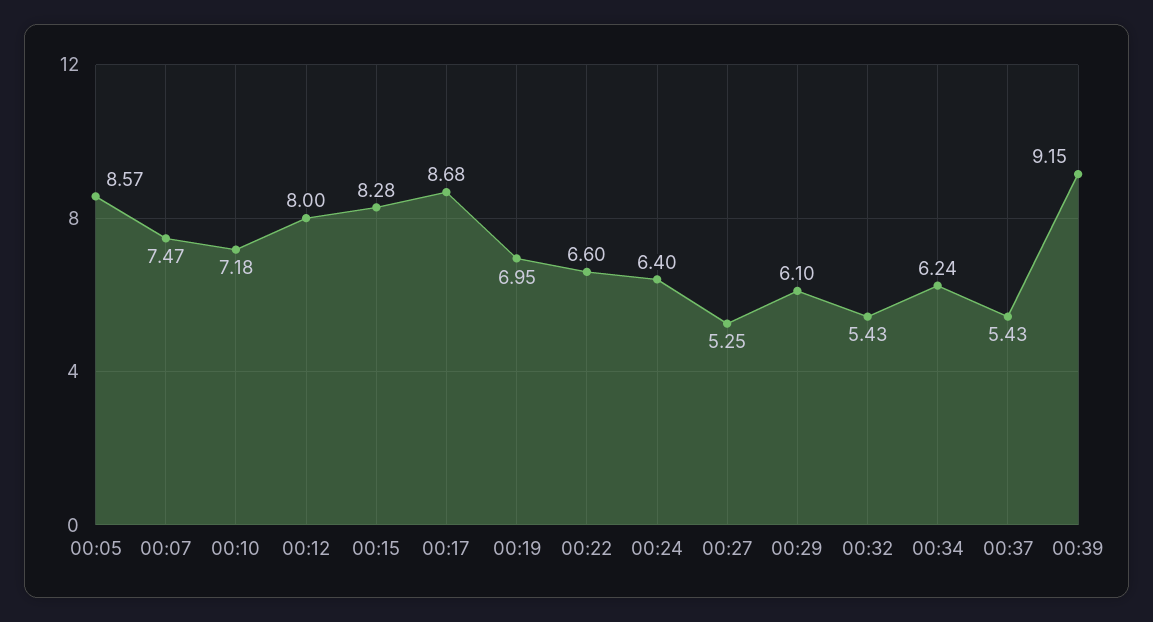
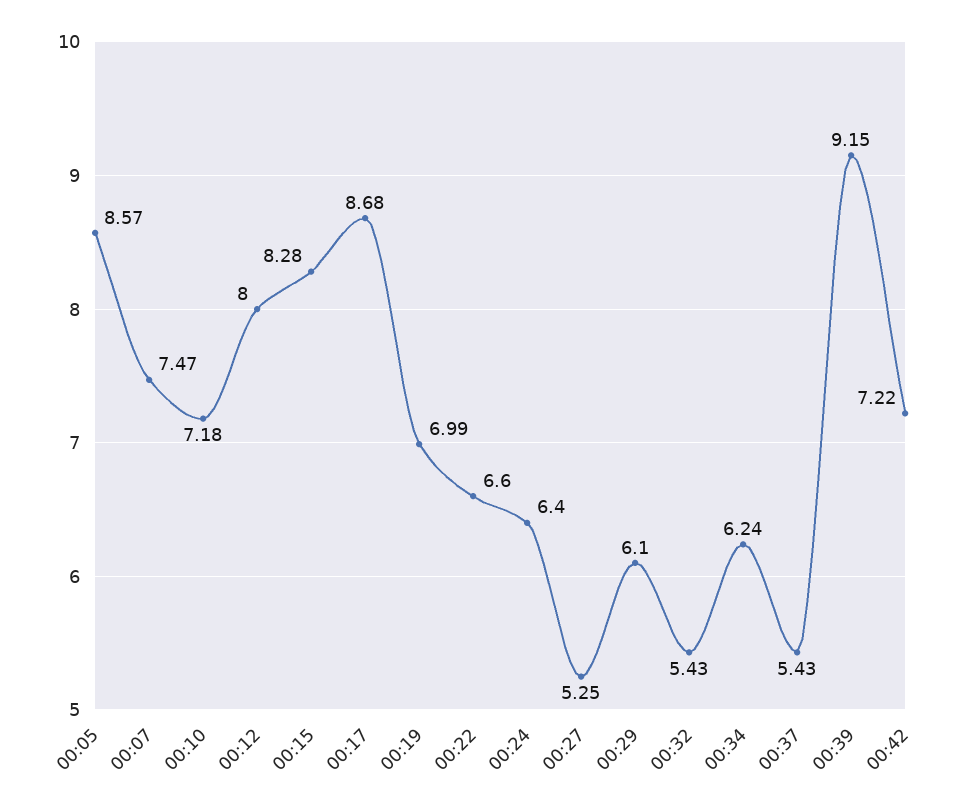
00:19: 6.95 -> 6.99
00:42: none -> 7.22

